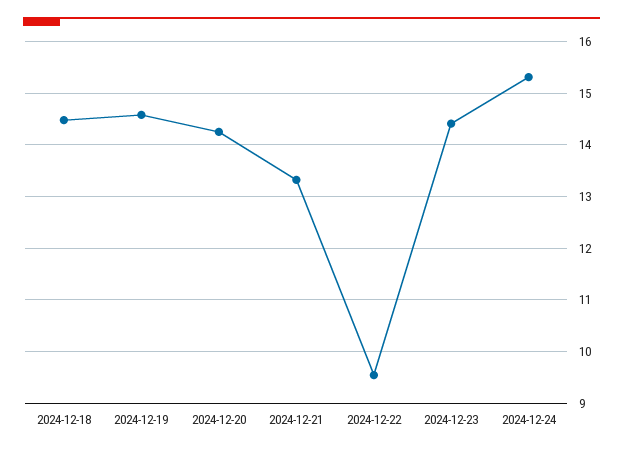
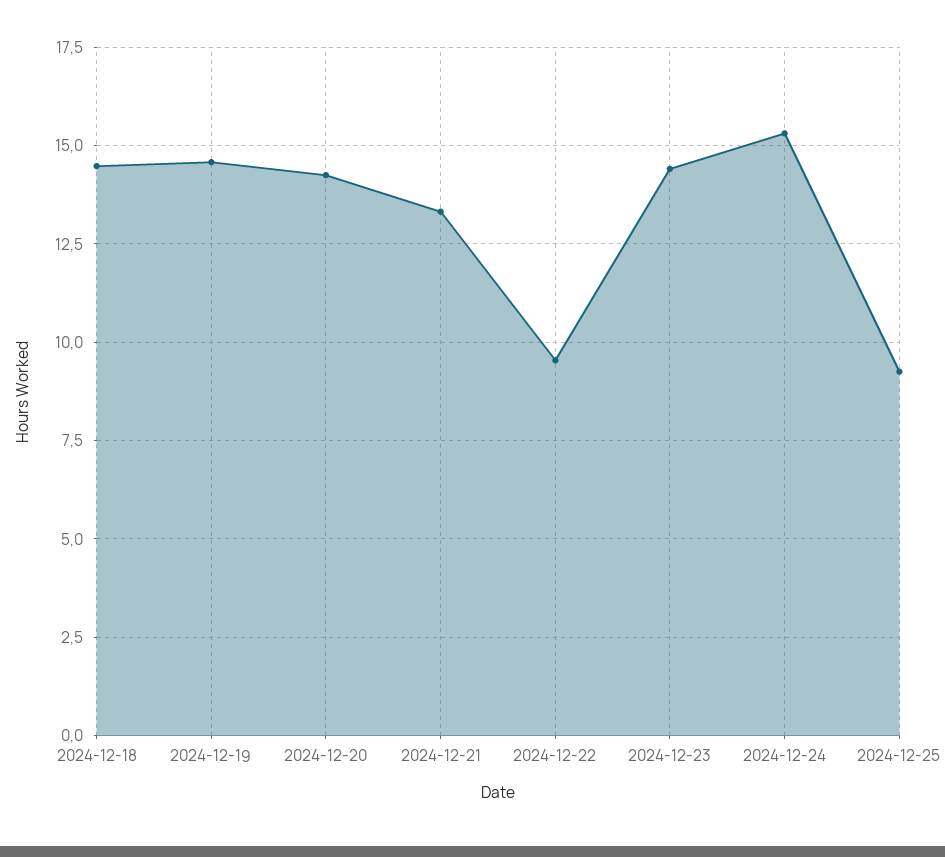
2024-12-25: none -> 9.25

